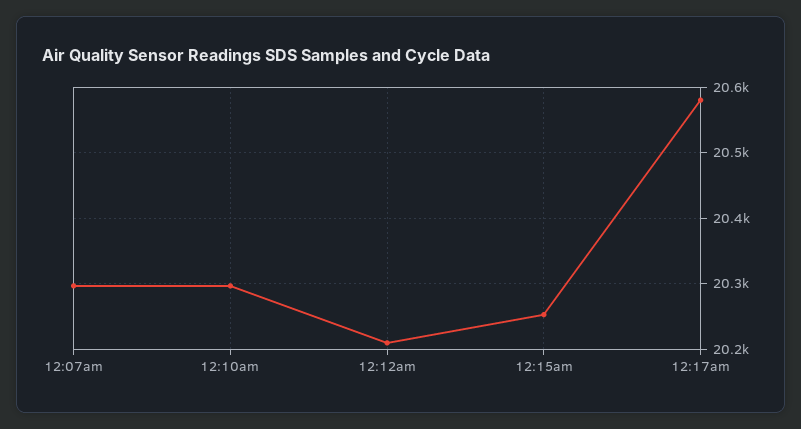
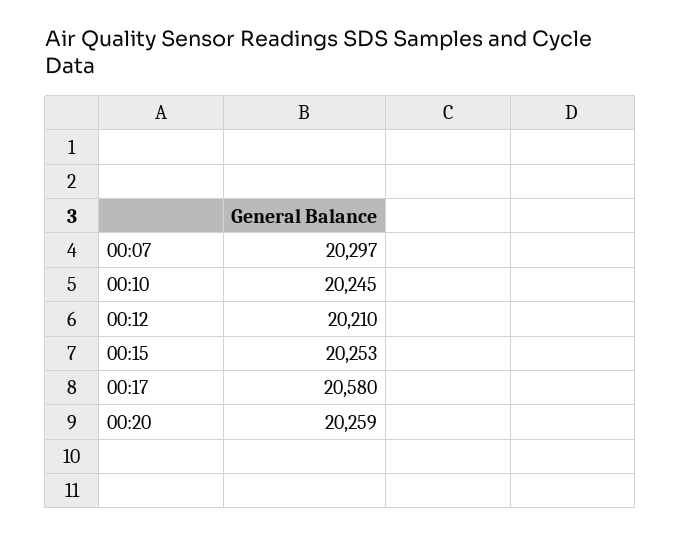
12:10am: 20300 -> 20245
00:20: none -> 20259

